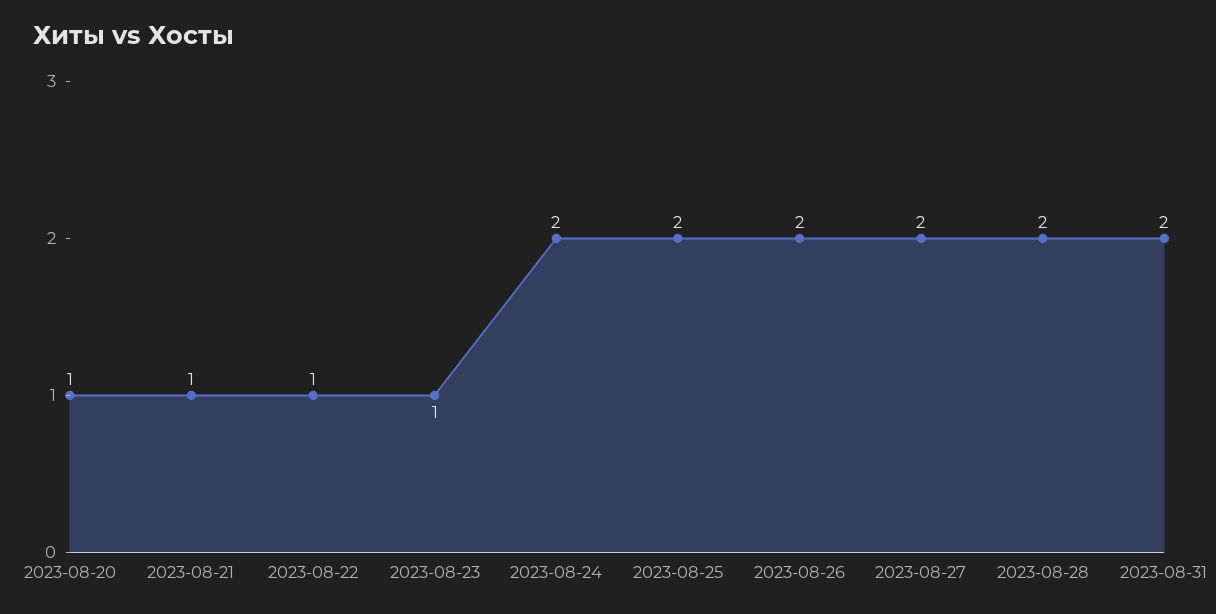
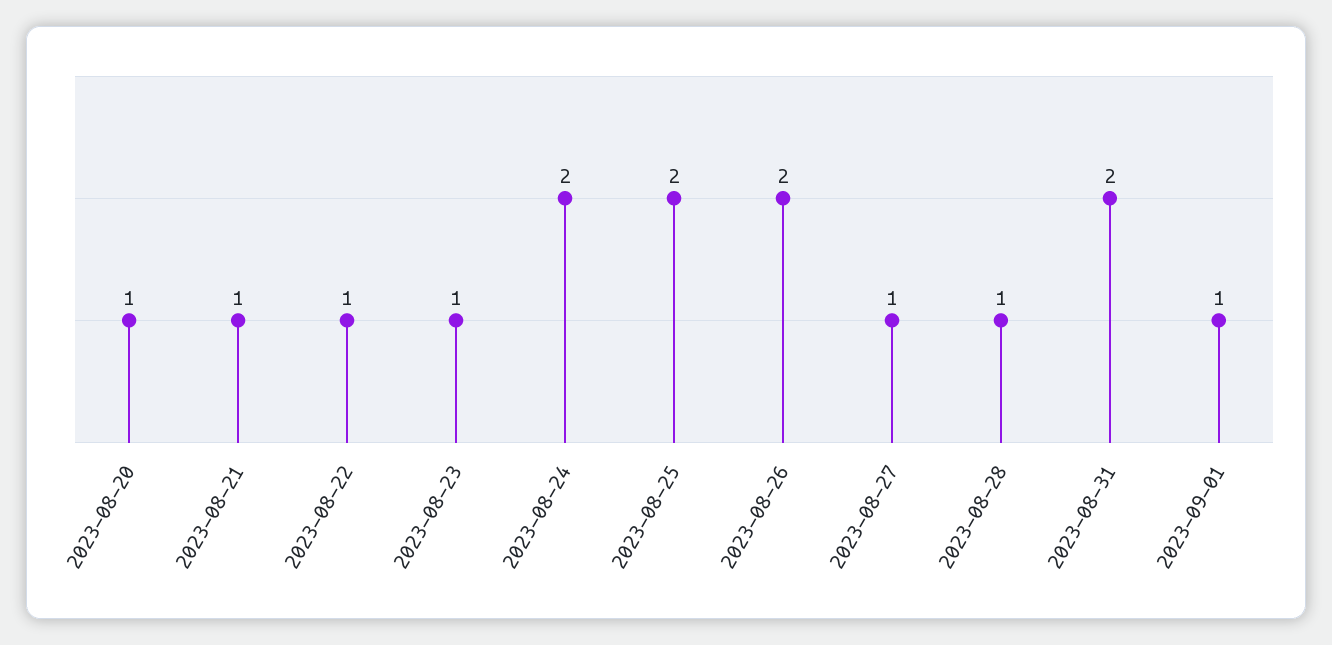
2023-08-27: 2 -> 1
2023-08-28: 2 -> 1
2023-09-01: none -> 1

